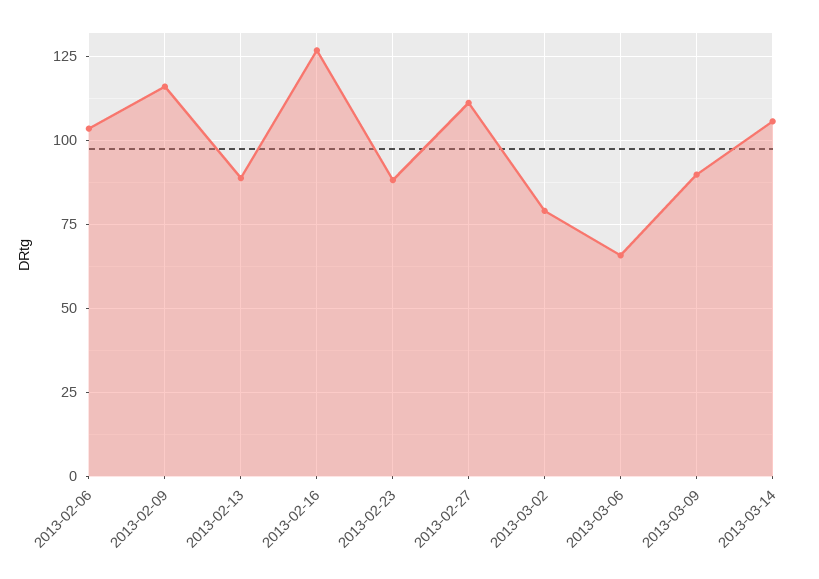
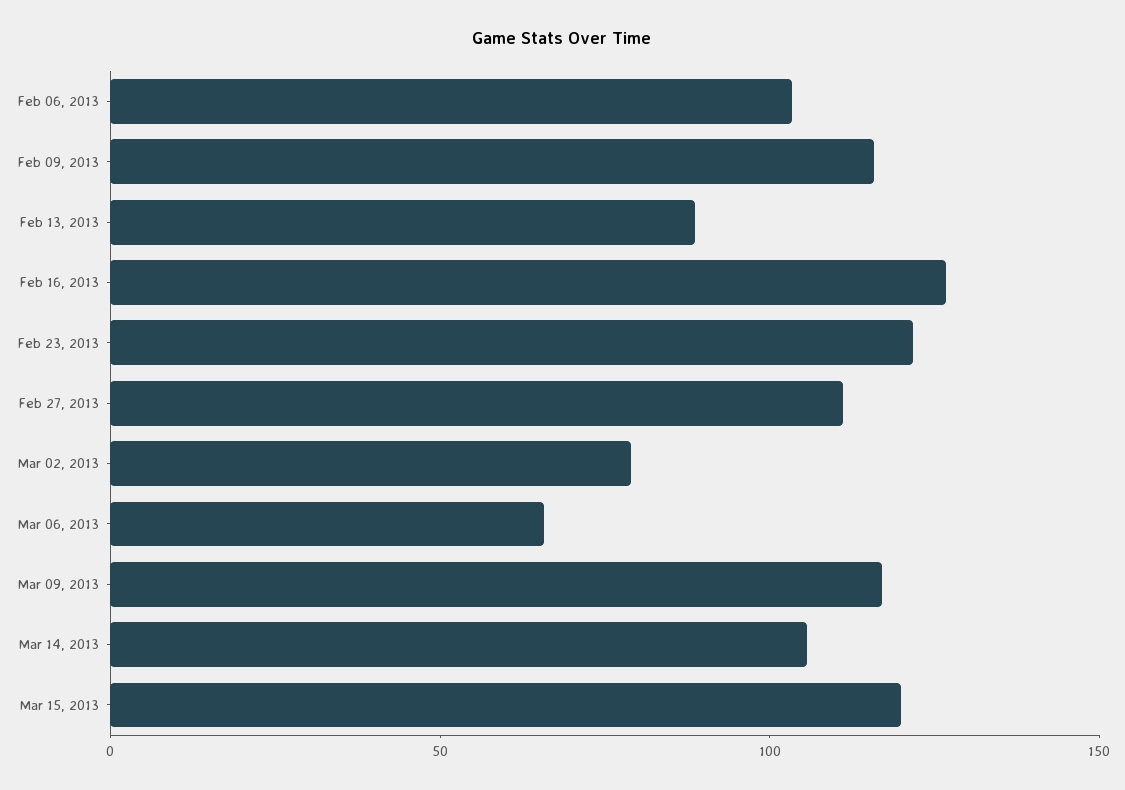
2013-02-23: 87.5 -> 120
2013-03-09: 90 -> 120
Mar 15, 2013: none -> 120

